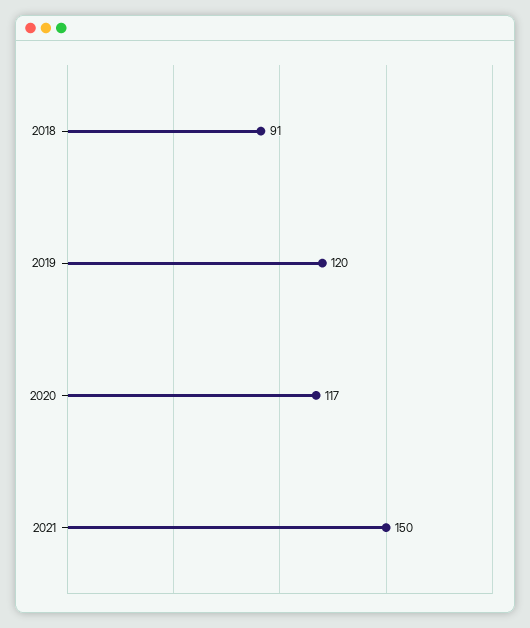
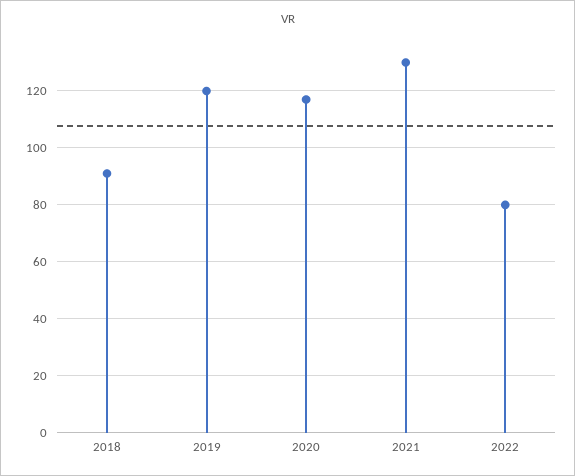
2021: 150 -> 130
2022: none -> 80

